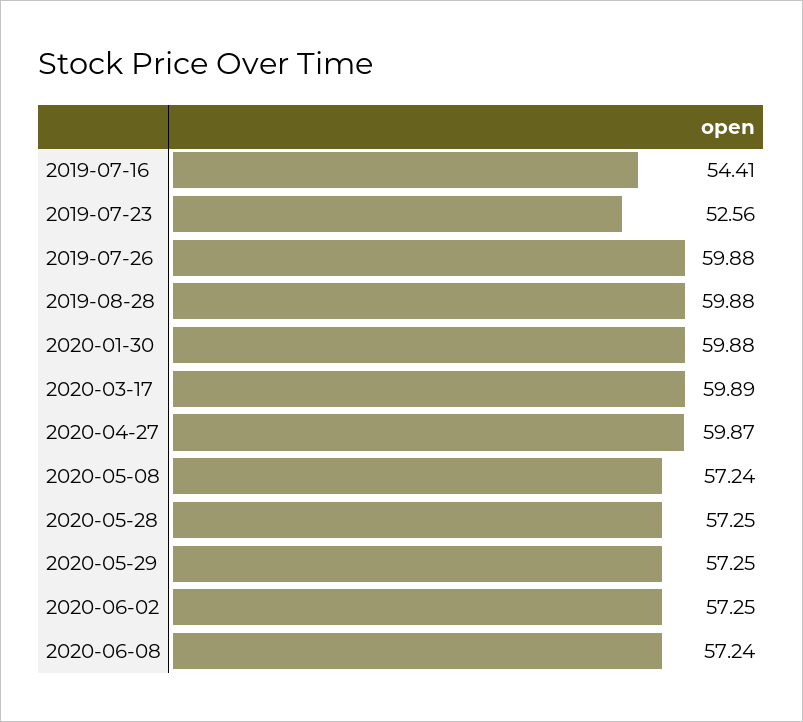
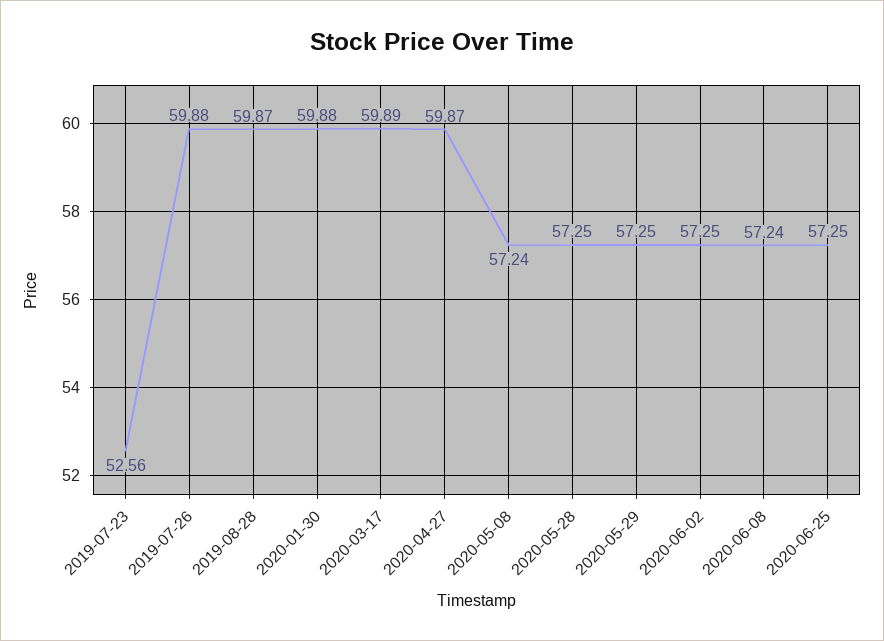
2019-07-16: 54.41 -> none
2019-08-28: 59.88 -> 59.87
2020-06-25: none -> 57.25

